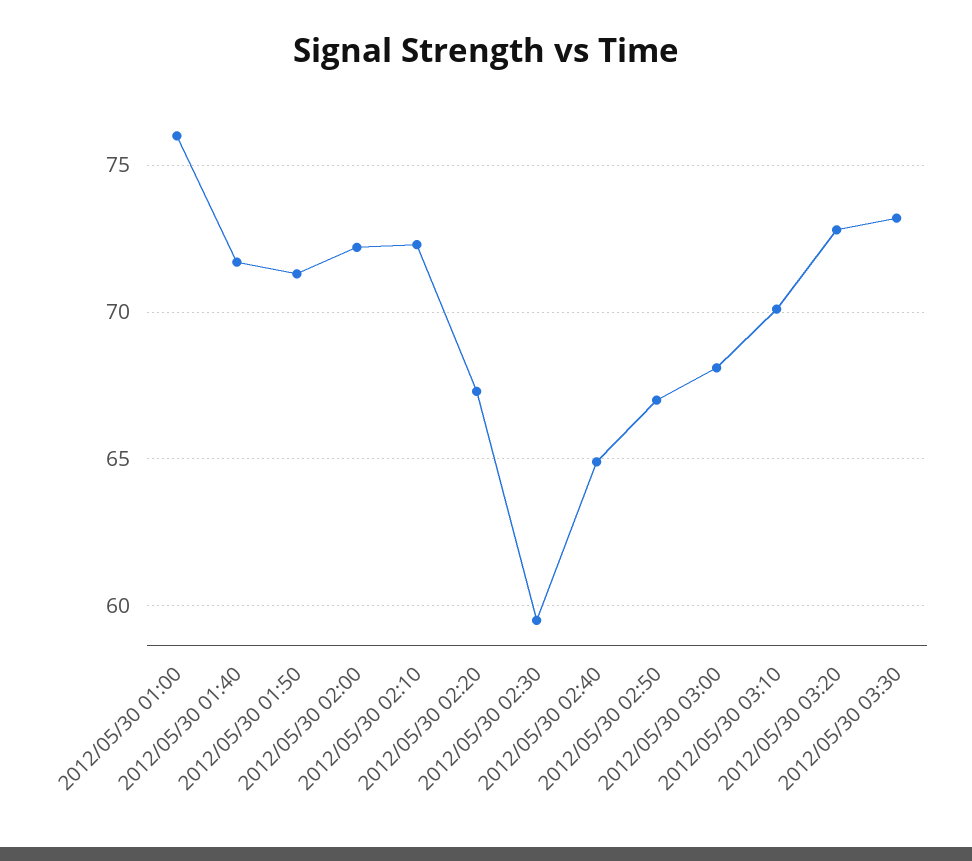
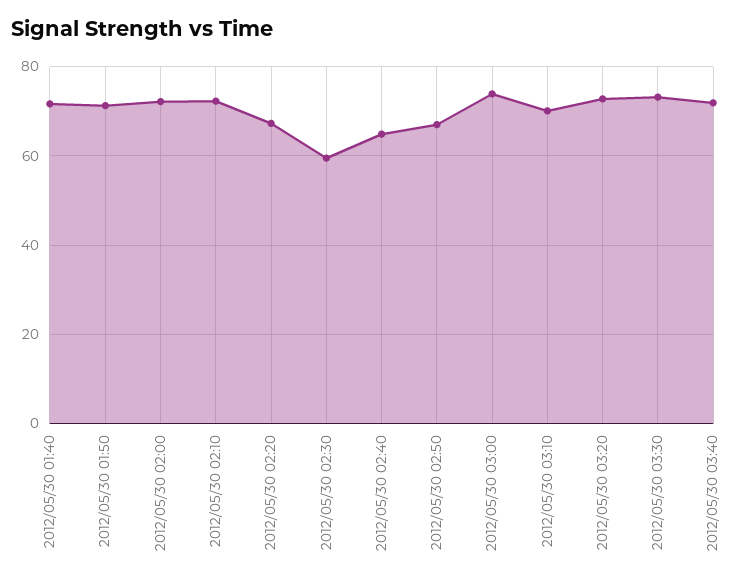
2012/05/30 01:00: 76 -> none
2012/05/30 03:00: 68 -> 74
2012/05/30 03:40: none -> 72

